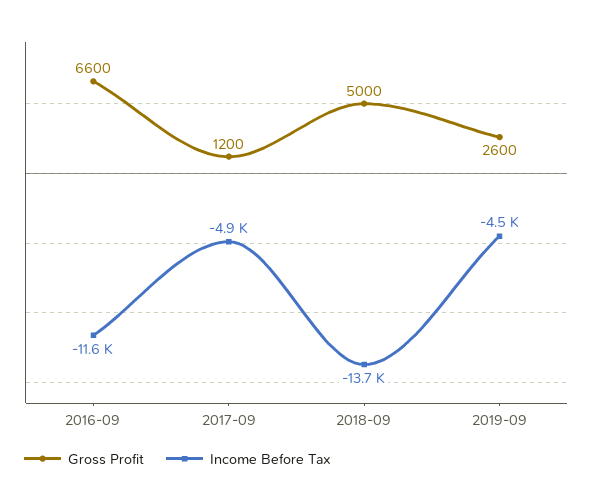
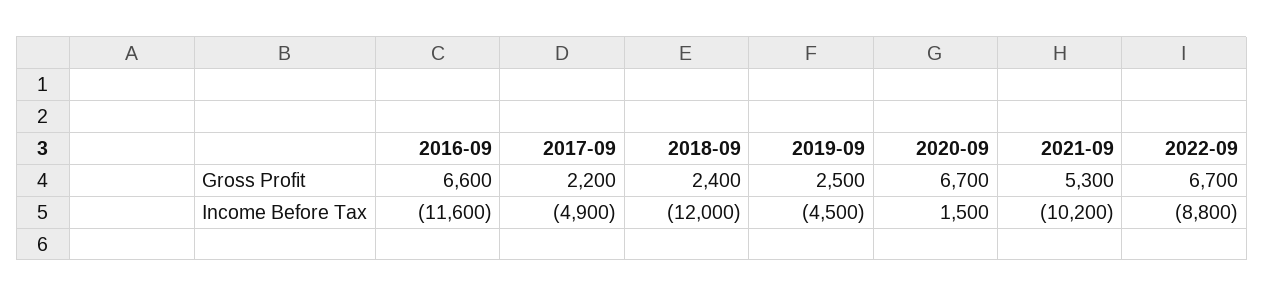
Gross Profit, 2017-09: 1200 -> 2200
Gross Profit, 2018-09: 5000 -> 2400
Income Before Tax, 2018-09: -13700 -> -12000
Gross Profit, 2019-09: 2600 -> 2500
Gross Profit, 2020-09: none -> 6700
Gross Profit, 2021-09: none -> 5300
Gross Profit, 2022-09: none -> 6700
Income Before Tax, 2020-09: none -> 1500
Income Before Tax, 2021-09: none -> -10200
Income Before Tax, 2022-09: none -> -8800

